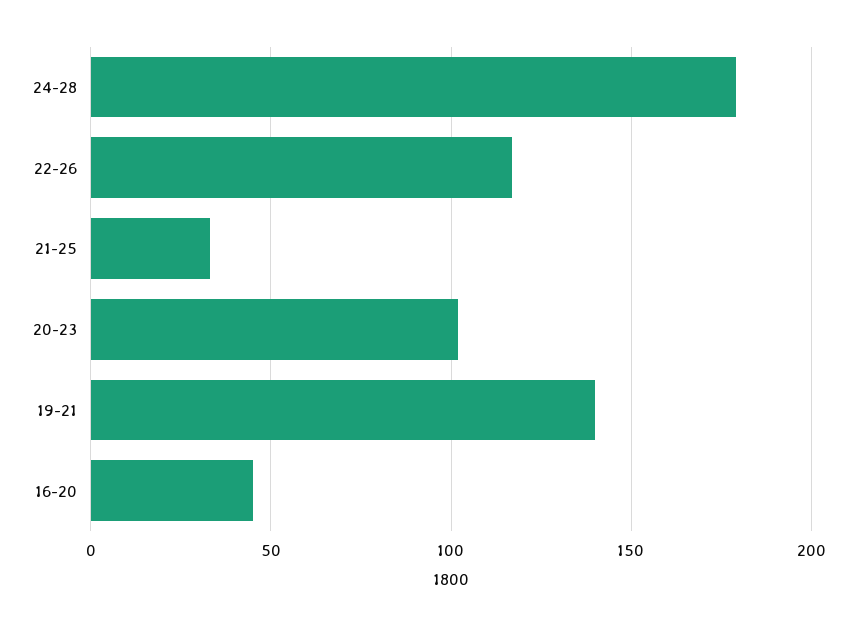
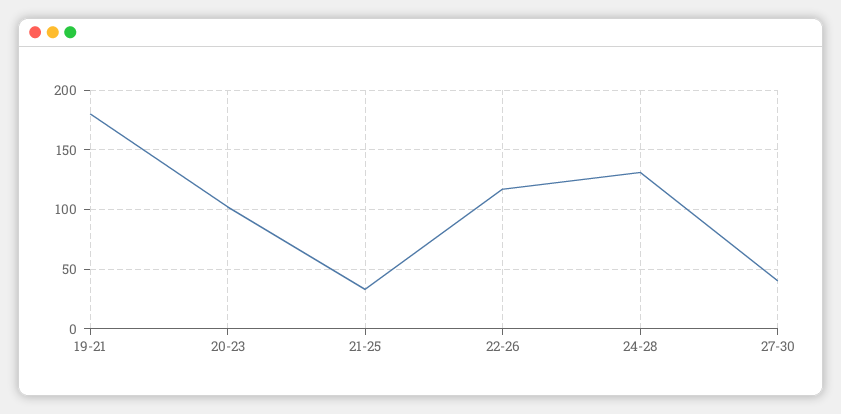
24-28: 180 -> 130
19-21: 140 -> 180
16-20: 45 -> none
27-30: none -> 40

